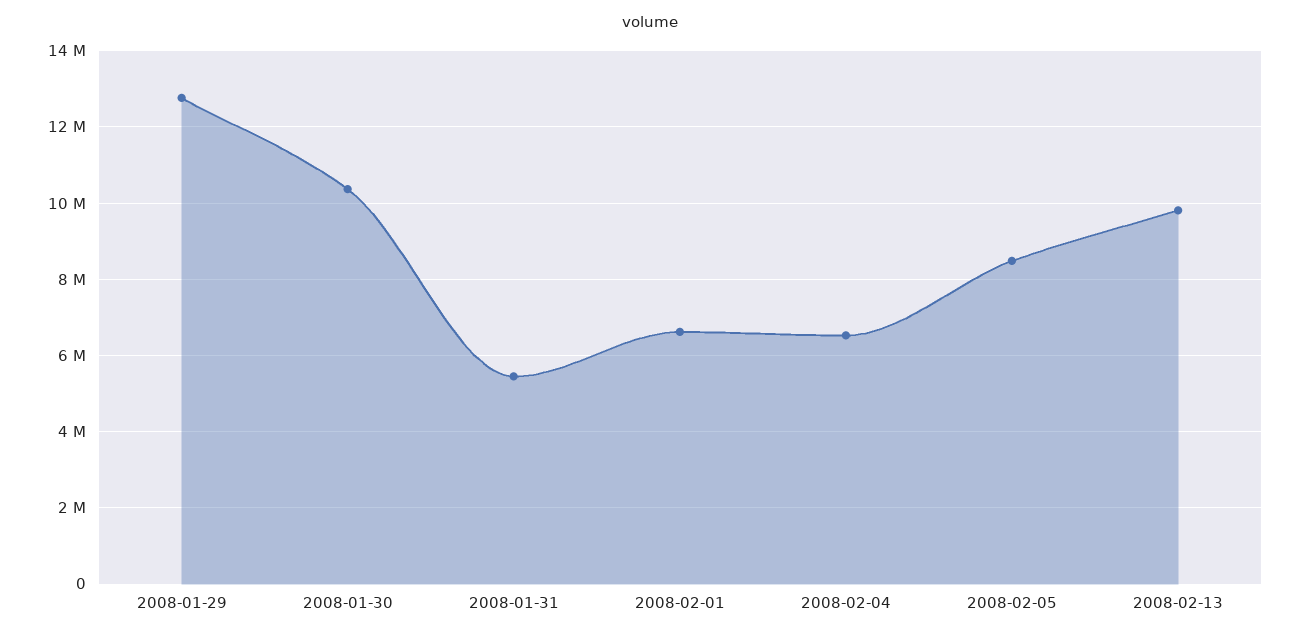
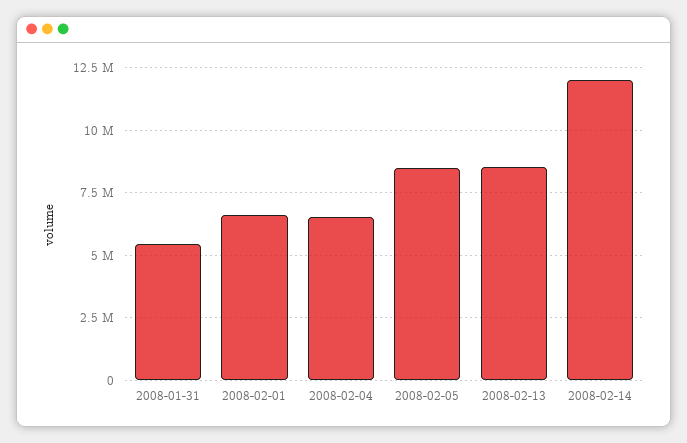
2008-01-29: 12800000 -> none
2008-01-30: 10400000 -> none
2008-02-13: 9800000 -> 8500000
2008-02-14: none -> 12000000

